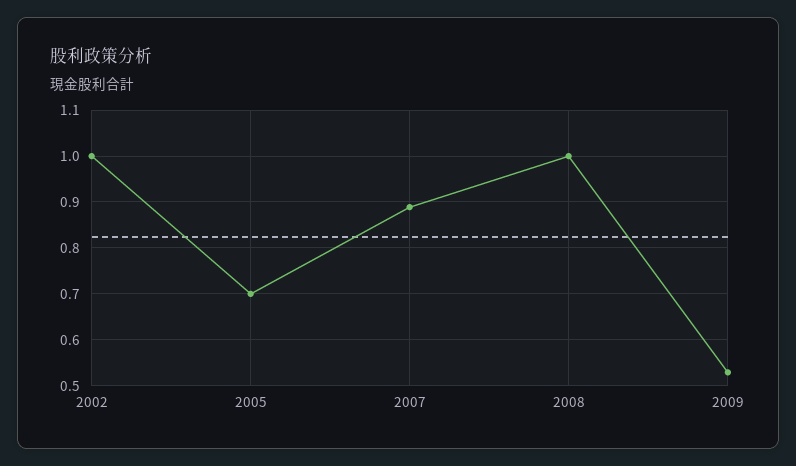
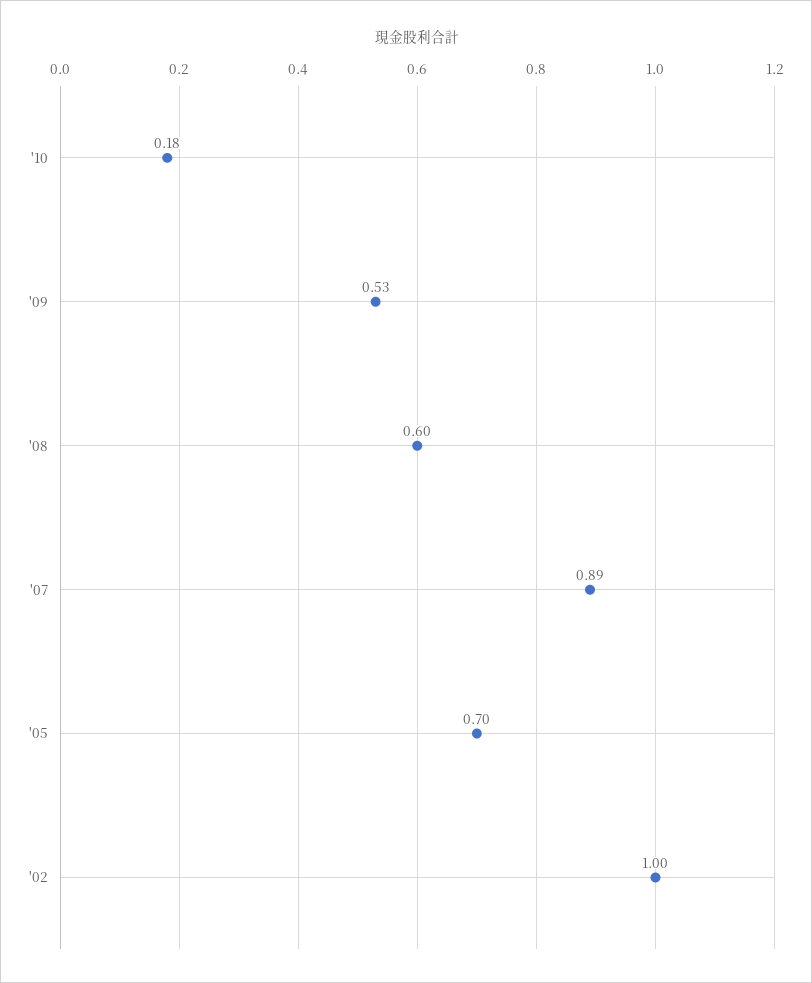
2008: 1 -> 0.6
'10: none -> 0.18

